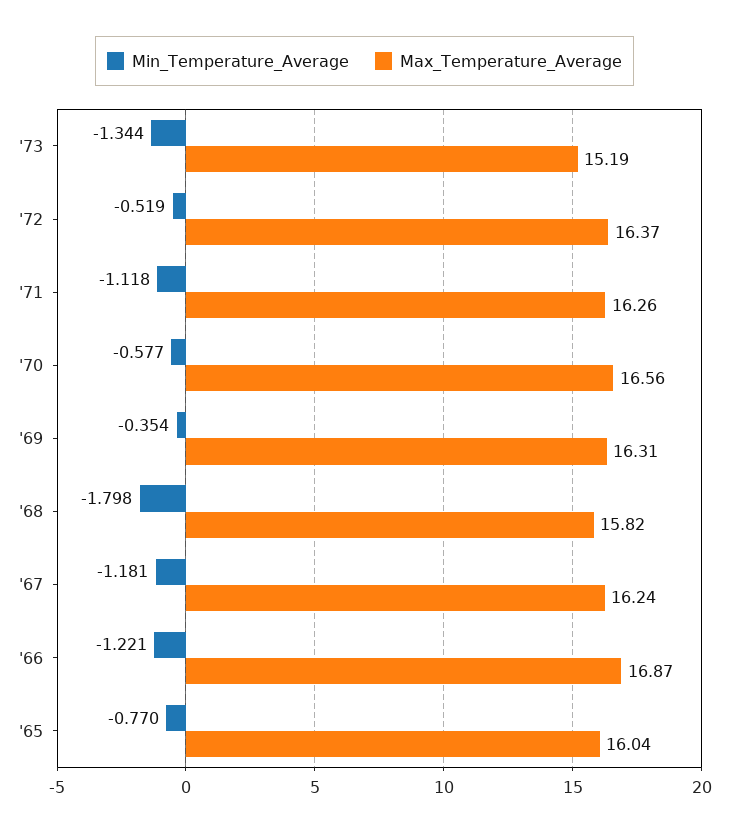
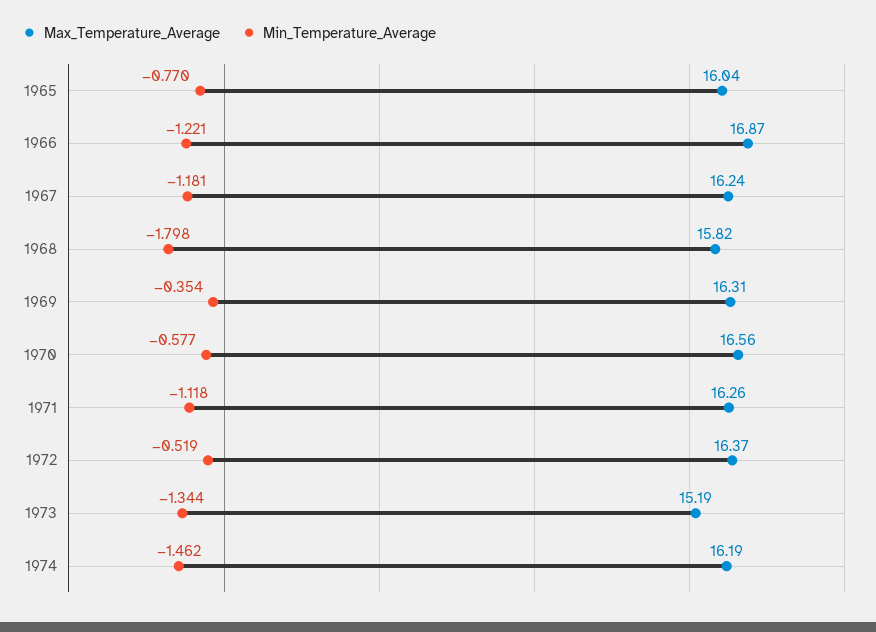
Max_Temperature_Average, 1974: none -> 16.19
Min_Temperature_Average, 1974: none -> -1.462

